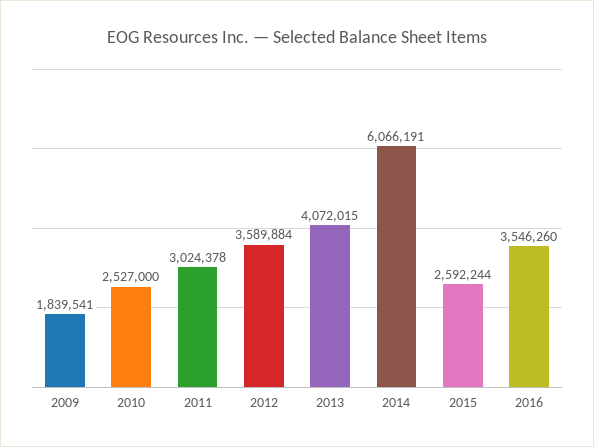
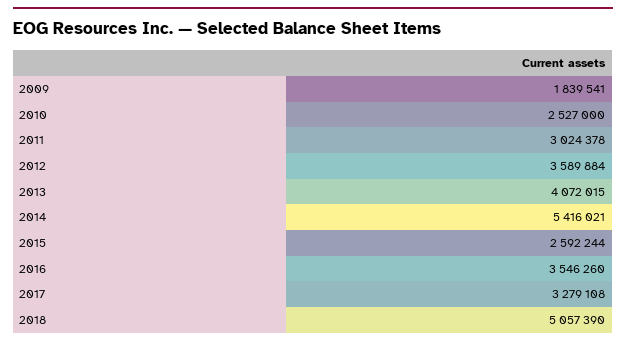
2014: 6066191 -> 5416021
2017: none -> 3279108
2018: none -> 5057390

